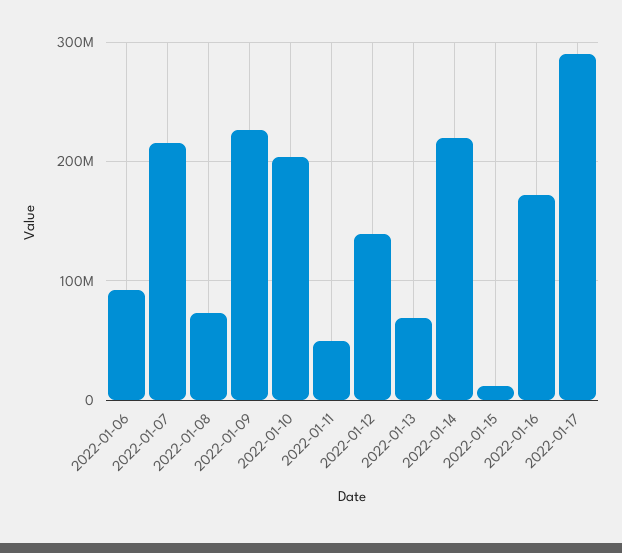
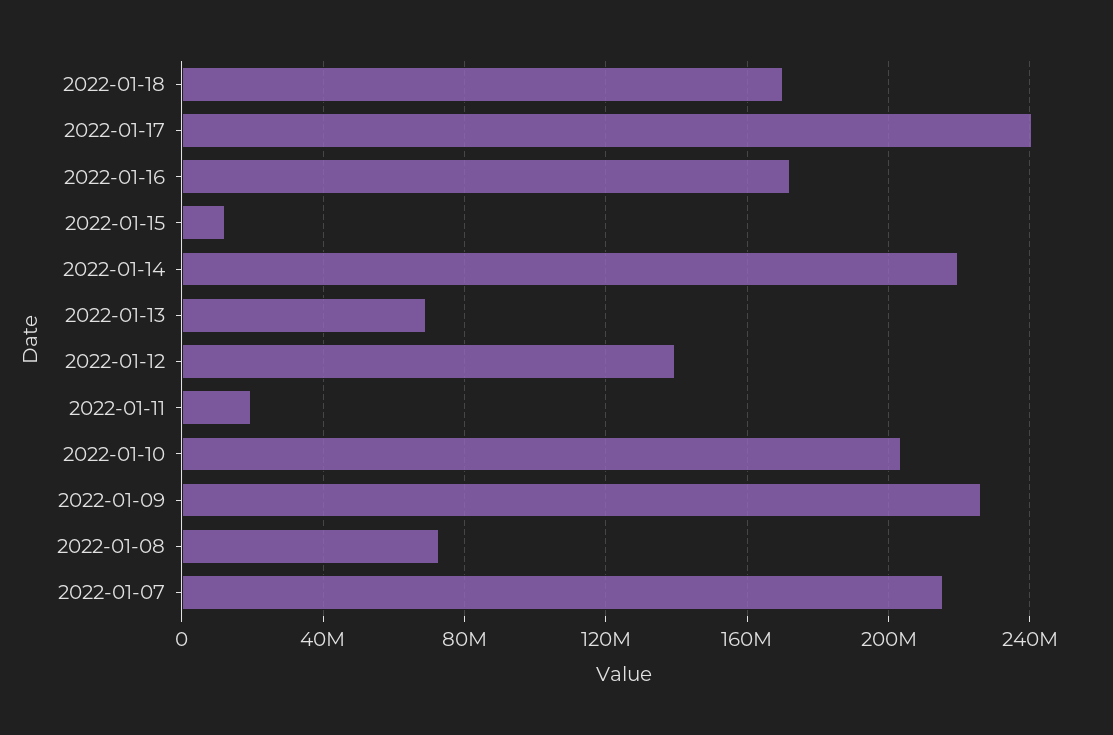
2022-01-06: 90000000 -> none
2022-01-11: 50000000 -> 20000000
2022-01-17: 290000000 -> 240000000
2022-01-18: none -> 170000000

